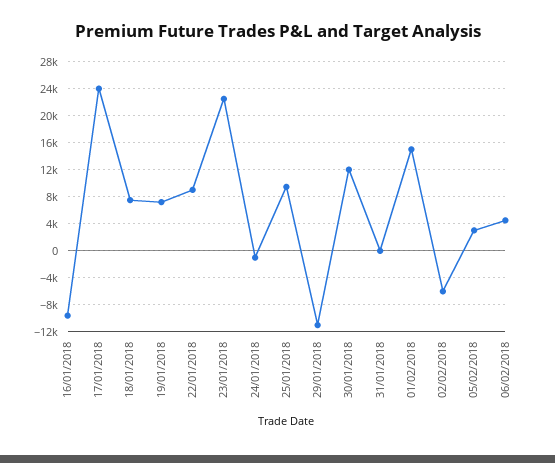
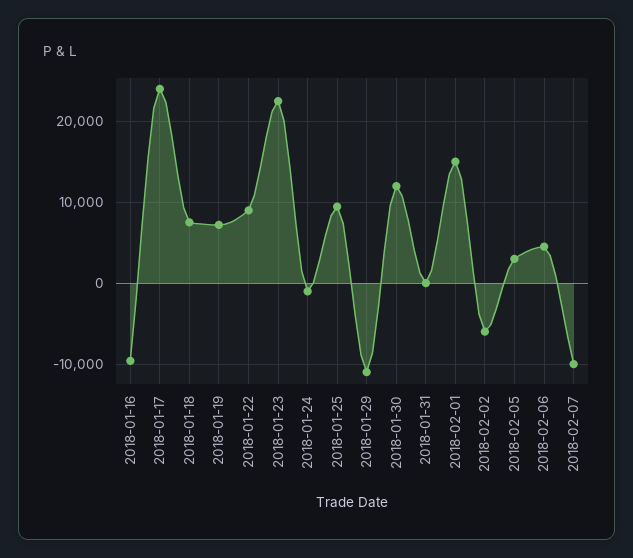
2018-02-07: none -> -10000

